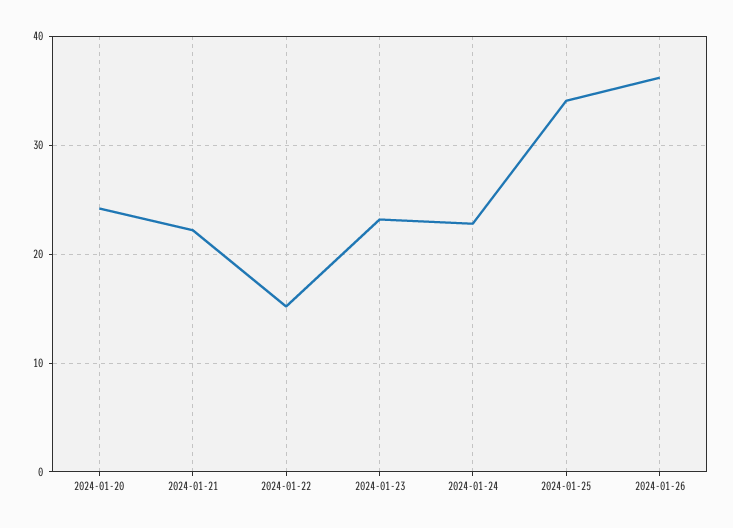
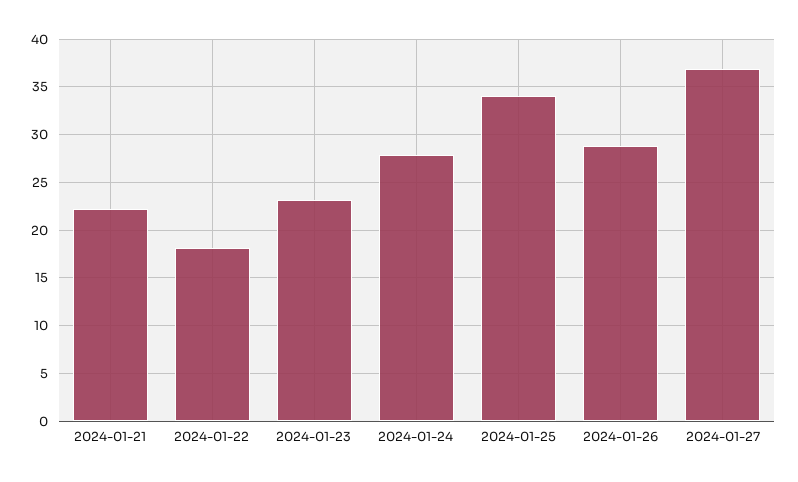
2024-01-20: 24 -> none
2024-01-22: 15 -> 18
2024-01-24: 23 -> 28
2024-01-26: 36 -> 29
2024-01-27: none -> 37

